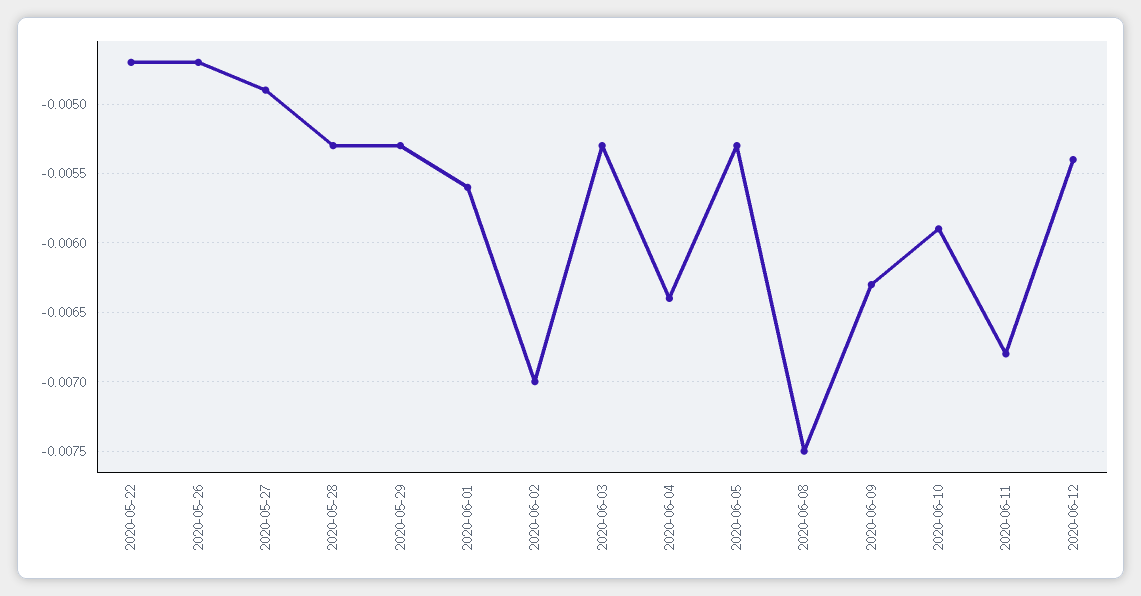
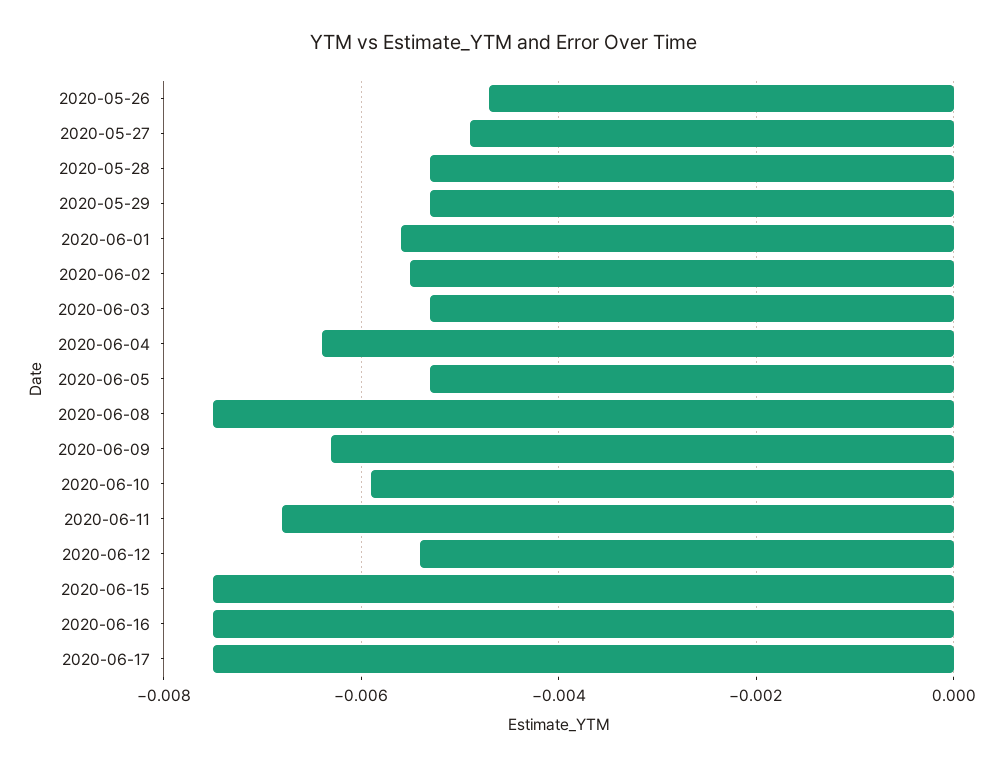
2020-05-22: -0.0047 -> none
2020-06-02: -0.007 -> -0.0055
2020-06-15: none -> -0.0075
2020-06-16: none -> -0.0075
2020-06-17: none -> -0.0075

